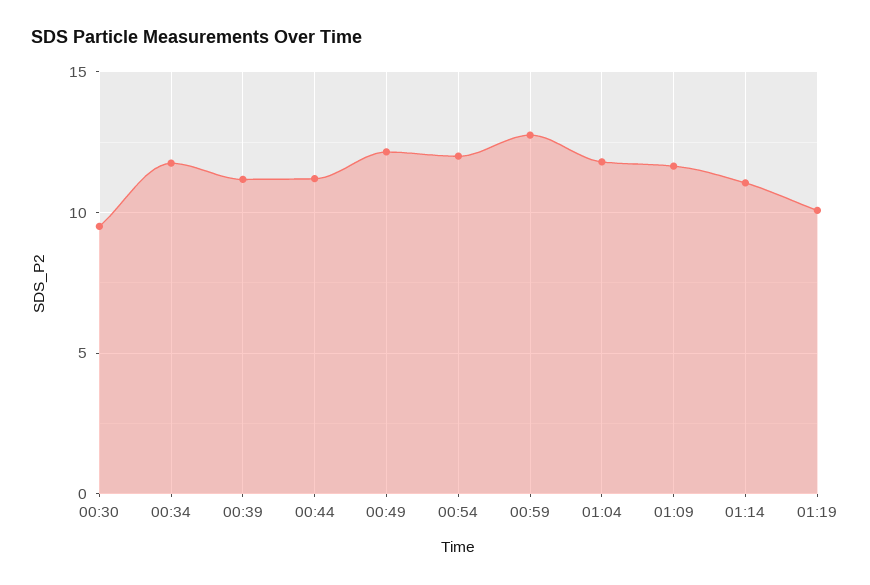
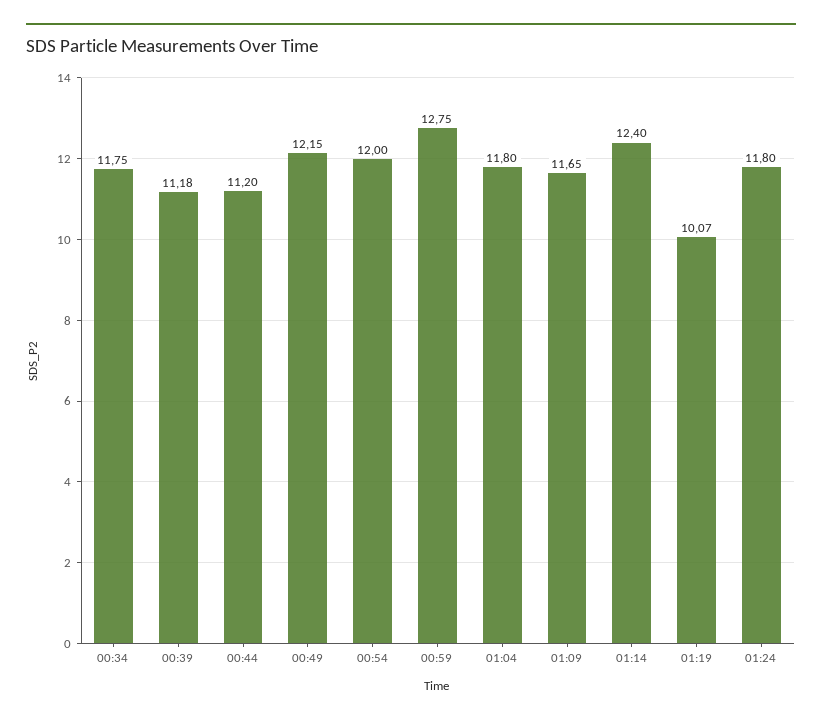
00:30: 9.5 -> none
01:14: 11 -> 12.4
01:24: none -> 11.8

